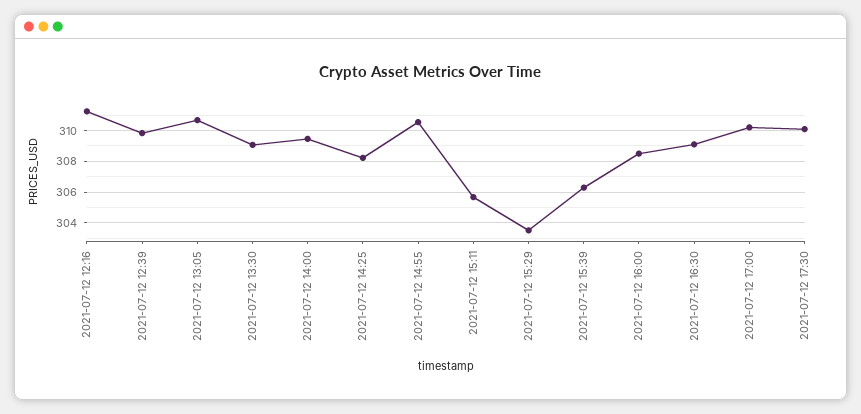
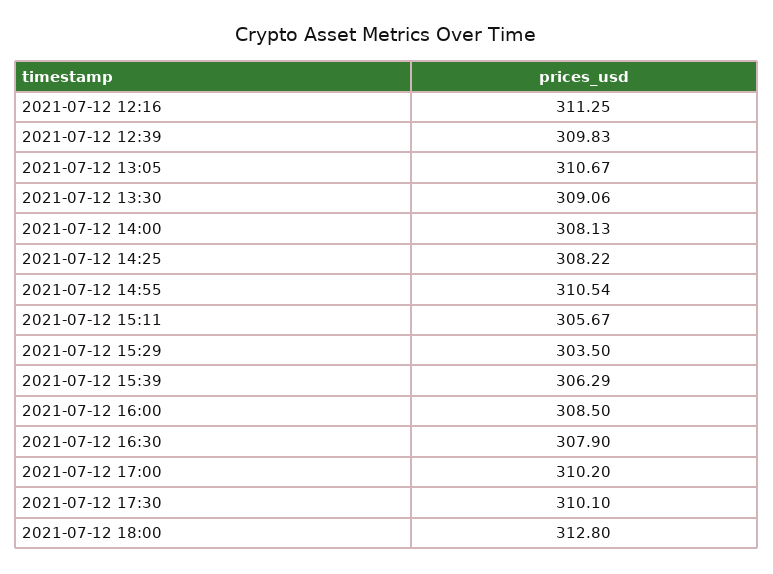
2021-07-12 14:00: 309.5 -> 308.13
2021-07-12 16:30: 309 -> 307.9
2021-07-12 18:00: none -> 312.8

